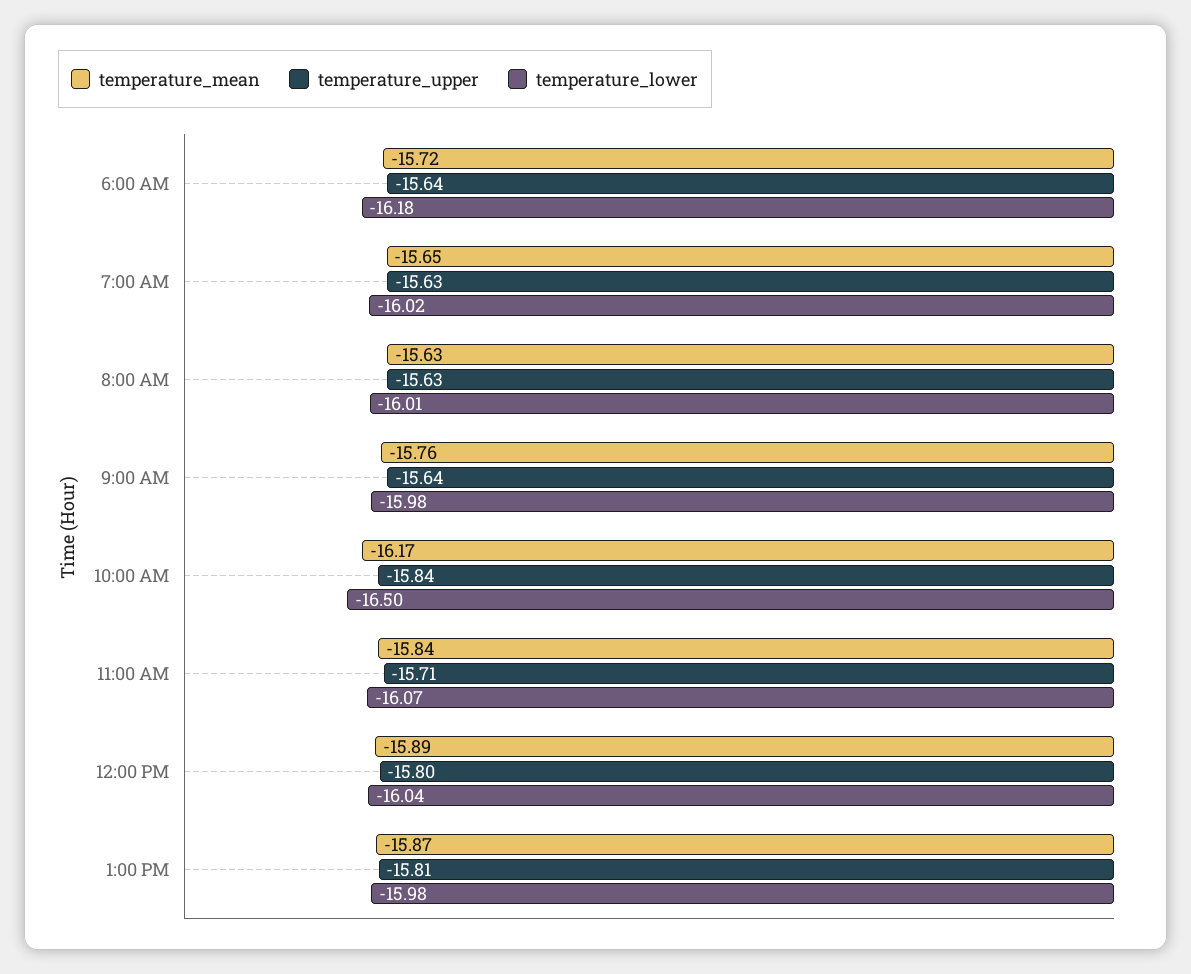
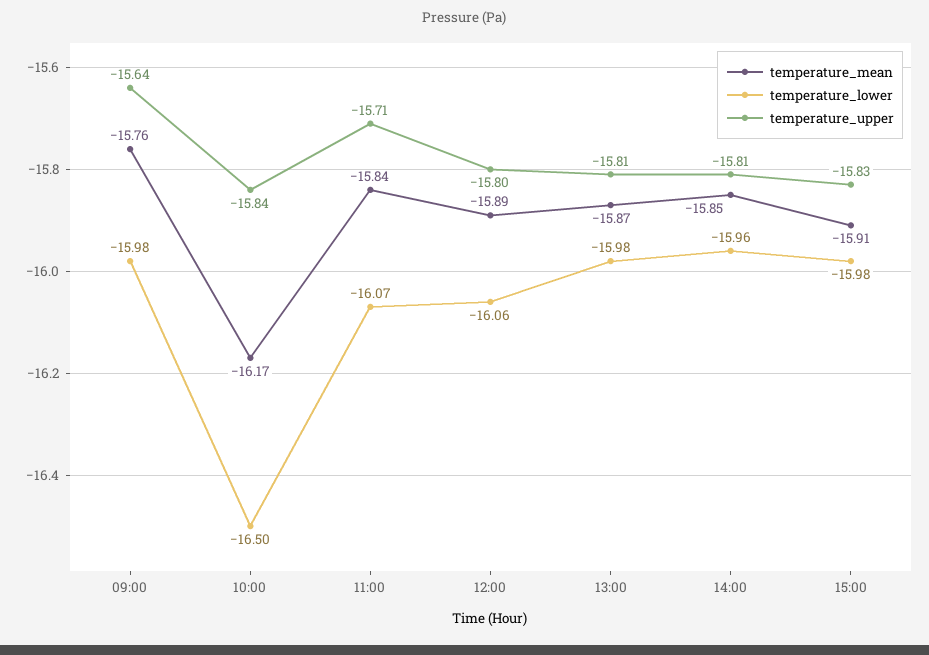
temperature_mean, 6:00 AM: -15.72 -> none
temperature_upper, 6:00 AM: -15.64 -> none
temperature_lower, 6:00 AM: -16.18 -> none
temperature_mean, 7:00 AM: -15.65 -> none
temperature_upper, 7:00 AM: -15.63 -> none
temperature_lower, 7:00 AM: -16.02 -> none
temperature_mean, 8:00 AM: -15.63 -> none
temperature_upper, 8:00 AM: -15.63 -> none
temperature_lower, 8:00 AM: -16.01 -> none
temperature_lower, 12:00 PM: -16.04 -> -16.06
temperature_mean, 14:00: none -> -15.85
temperature_lower, 14:00: none -> -15.96
temperature_upper, 14:00: none -> -15.81
temperature_mean, 15:00: none -> -15.91
temperature_lower, 15:00: none -> -15.98
temperature_upper, 15:00: none -> -15.83

